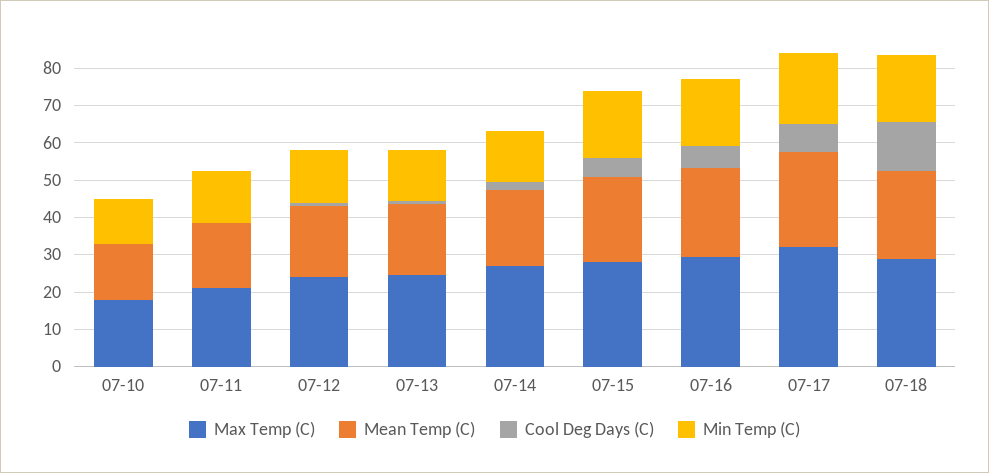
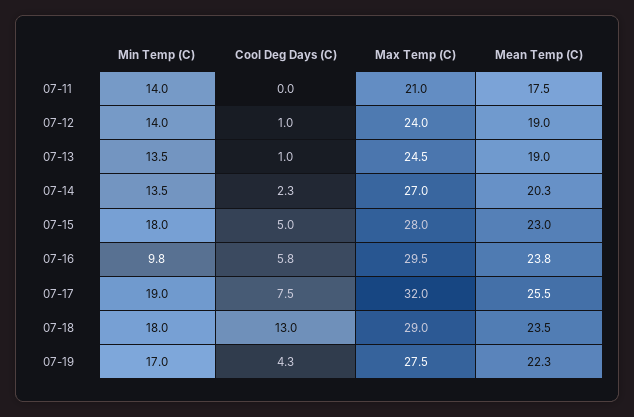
Max Temp (C), 07-10: 17.5 -> none
Mean Temp (C), 07-10: 15 -> none
Cool Deg Days (C), 07-10: 0 -> none
Min Temp (C), 07-10: 12.5 -> none
Min Temp (C), 07-16: 17.5 -> 9.8
Min Temp (C), 07-19: none -> 17
Cool Deg Days (C), 07-19: none -> 4.3
Max Temp (C), 07-19: none -> 27.5
Mean Temp (C), 07-19: none -> 22.3

